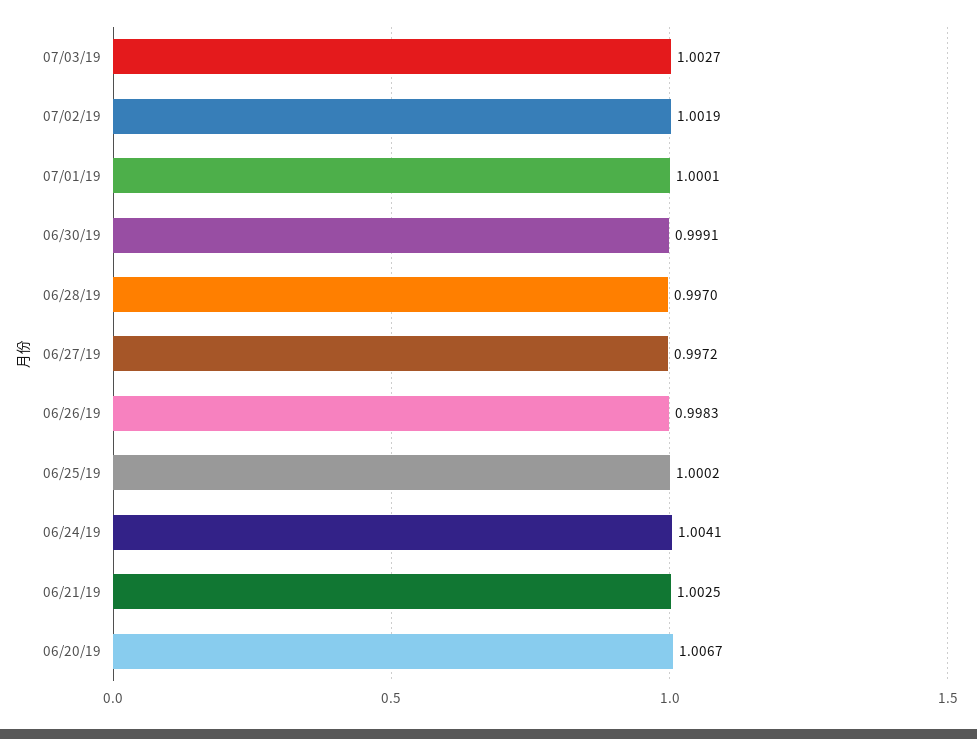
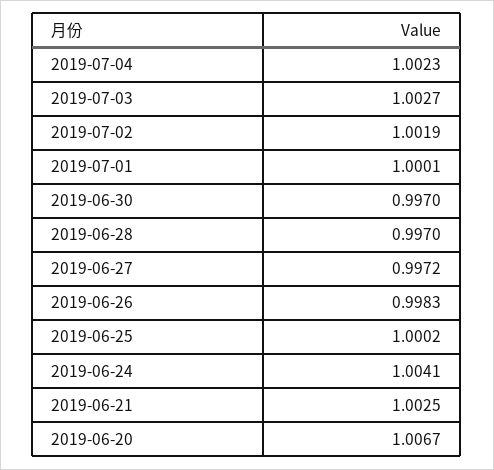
06/30/19: 0.9991 -> 0.997
2019-07-04: none -> 1.0023

